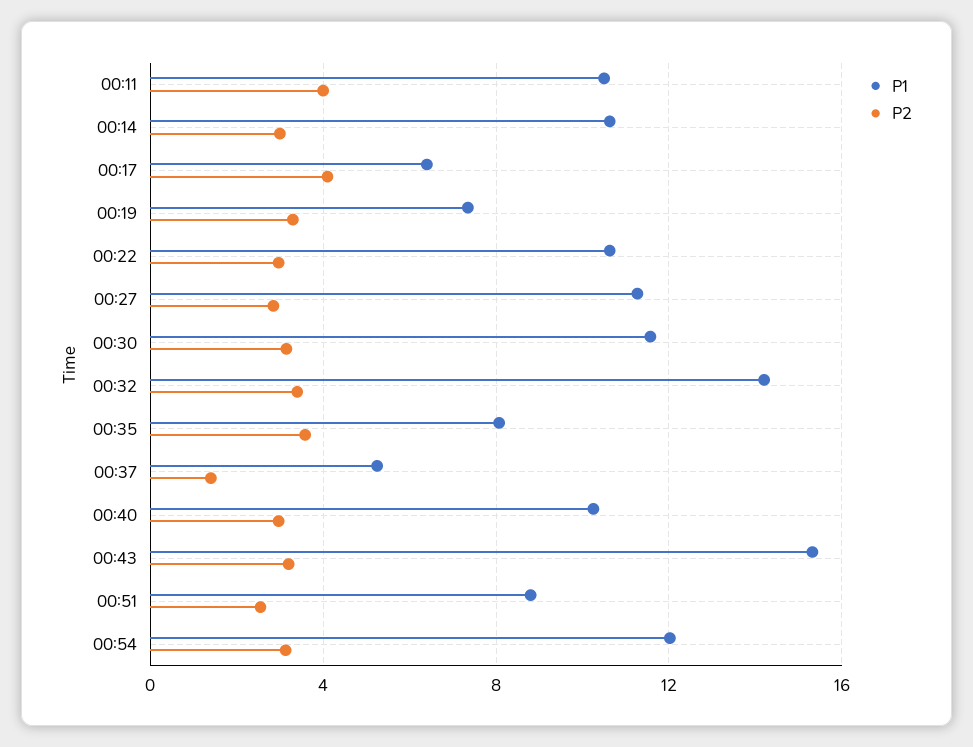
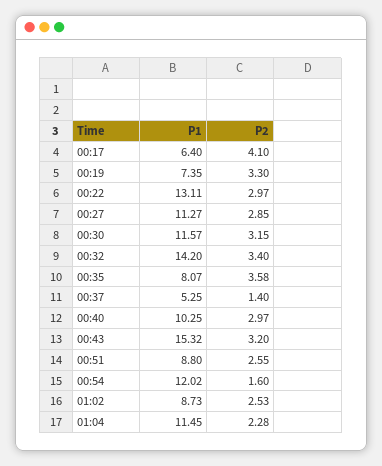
P1, 00:11: 10.5 -> none
P2, 00:11: 4 -> none
P1, 00:14: 10.5 -> none
P2, 00:14: 3 -> none
P1, 00:22: 10.5 -> 13.11
P2, 00:54: 3 -> 1.6
P1, 01:02: none -> 8.73
P2, 01:02: none -> 2.53
P1, 01:04: none -> 11.45
P2, 01:04: none -> 2.28

